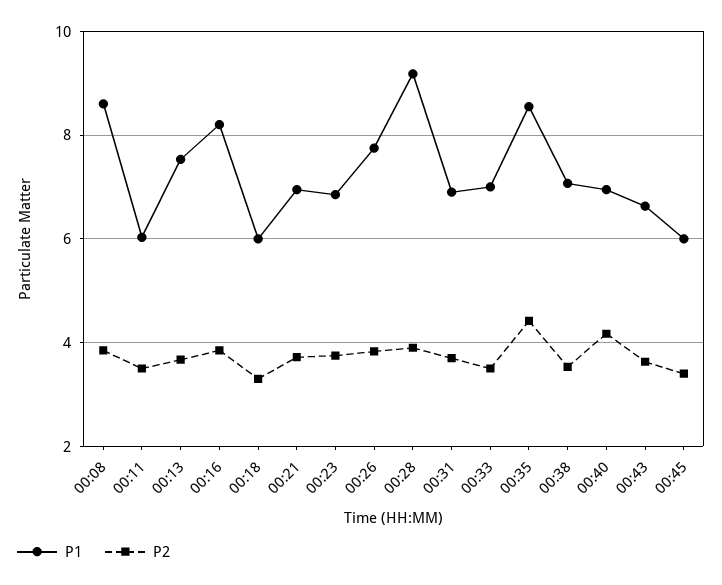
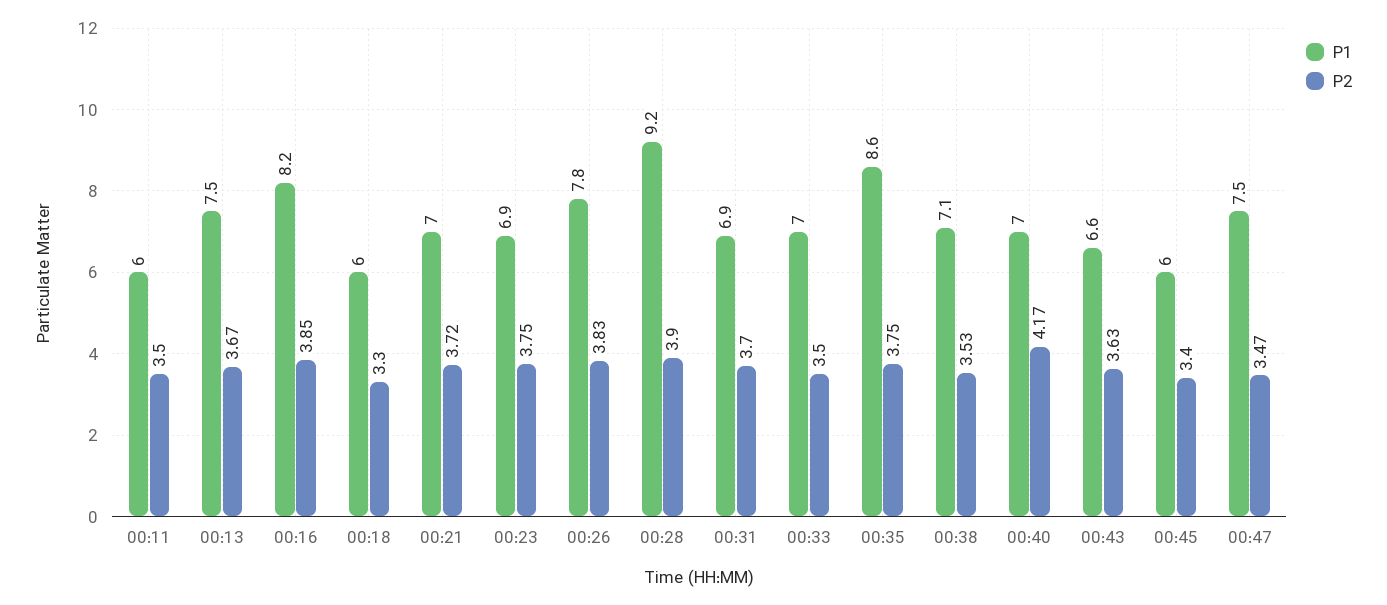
P1, 00:08: 8.6 -> none
P2, 00:08: 3.8 -> none
P2, 00:35: 4.4 -> 3.75
P1, 00:47: none -> 7.5
P2, 00:47: none -> 3.47

